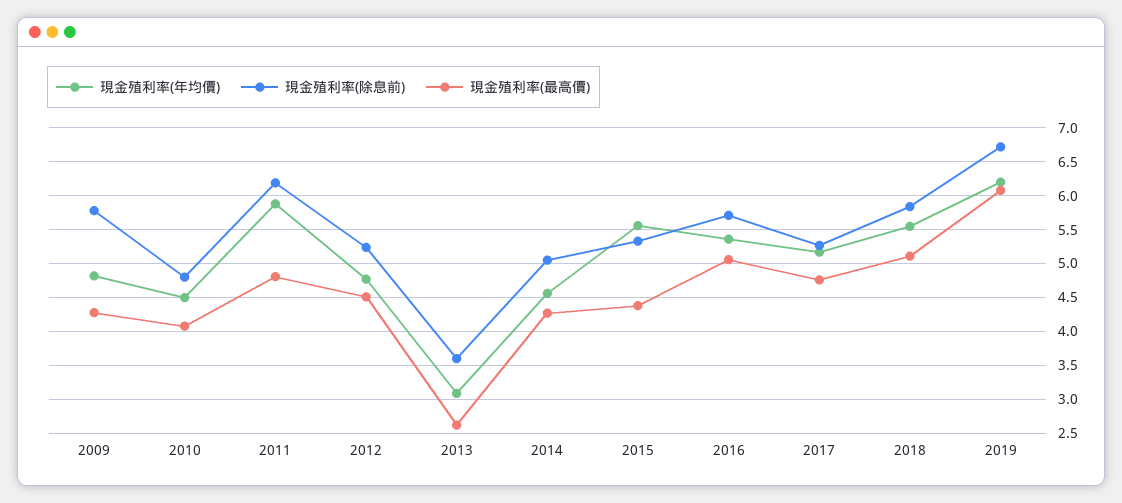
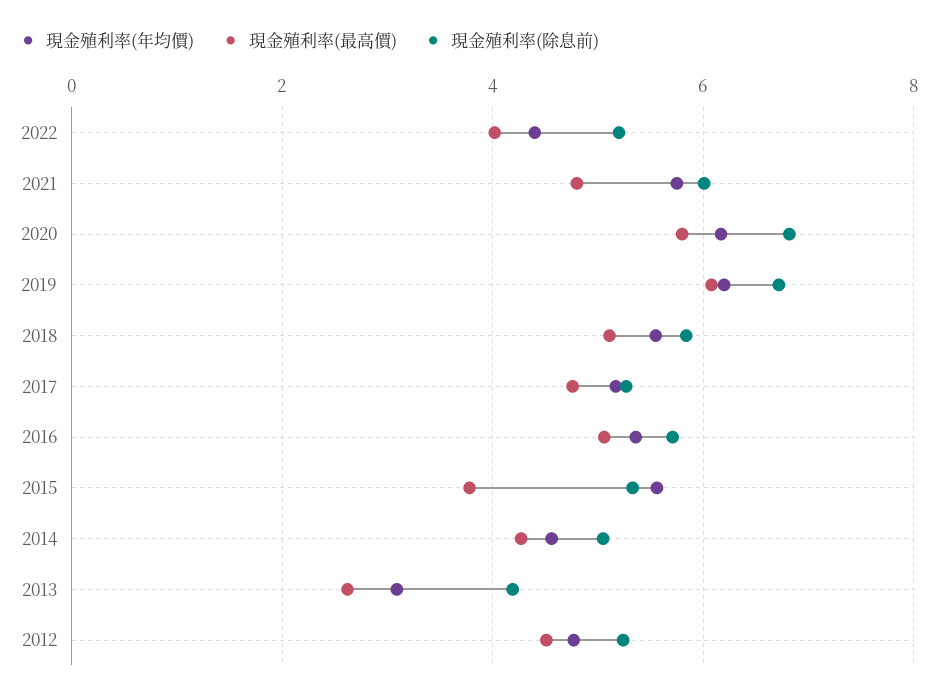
現金殖利率(年均價), 2009: 4.8 -> none
現金殖利率(除息前), 2009: 5.8 -> none
現金殖利率(最高價), 2009: 4.3 -> none
現金殖利率(年均價), 2010: 4.5 -> none
現金殖利率(除息前), 2010: 4.8 -> none
現金殖利率(最高價), 2010: 4.1 -> none
現金殖利率(年均價), 2011: 5.9 -> none
現金殖利率(除息前), 2011: 6.2 -> none
現金殖利率(最高價), 2011: 4.8 -> none
現金殖利率(除息前), 2013: 3.6 -> 4.2
現金殖利率(最高價), 2015: 4.4 -> 3.8
現金殖利率(年均價), 2022: none -> 4.4
現金殖利率(最高價), 2022: none -> 4
現金殖利率(除息前), 2022: none -> 5.2
現金殖利率(年均價), 2021: none -> 5.8
現金殖利率(最高價), 2021: none -> 4.8
現金殖利率(除息前), 2021: none -> 6
現金殖利率(年均價), 2020: none -> 6.2
現金殖利率(最高價), 2020: none -> 5.8
現金殖利率(除息前), 2020: none -> 6.8

